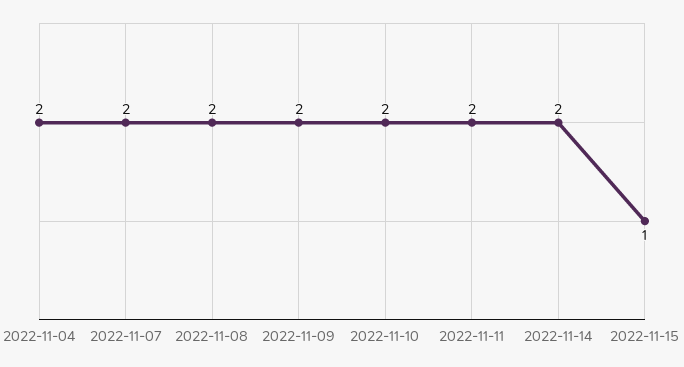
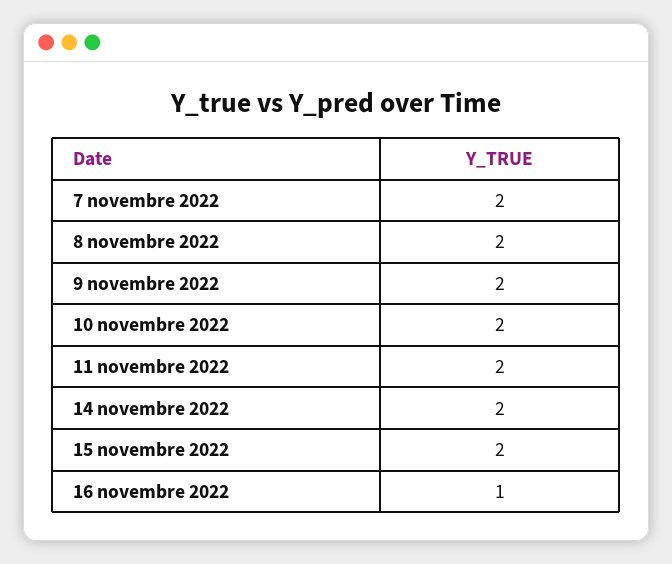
2022-11-04: 2 -> none
2022-11-15: 1 -> 2
16 novembre 2022: none -> 1

